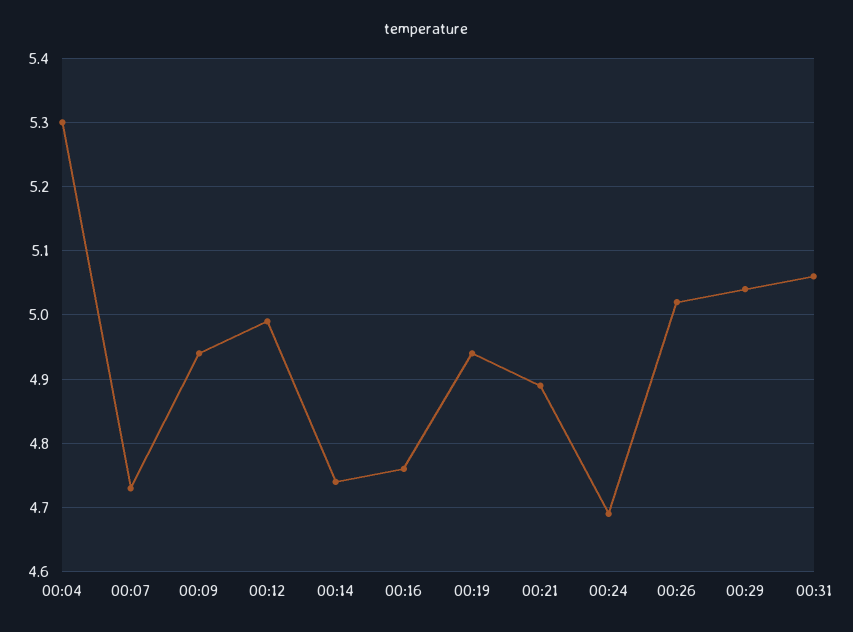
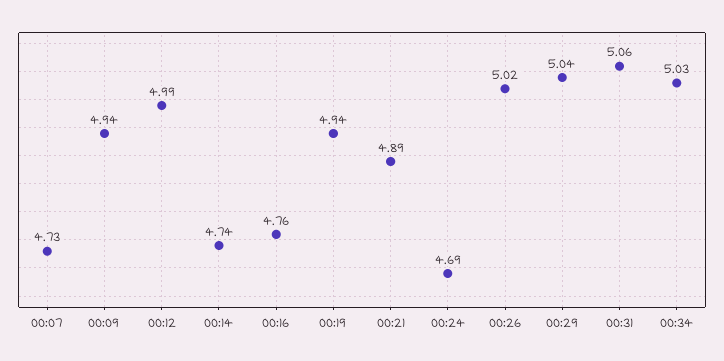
00:04: 5.3 -> none
00:34: none -> 5.03

